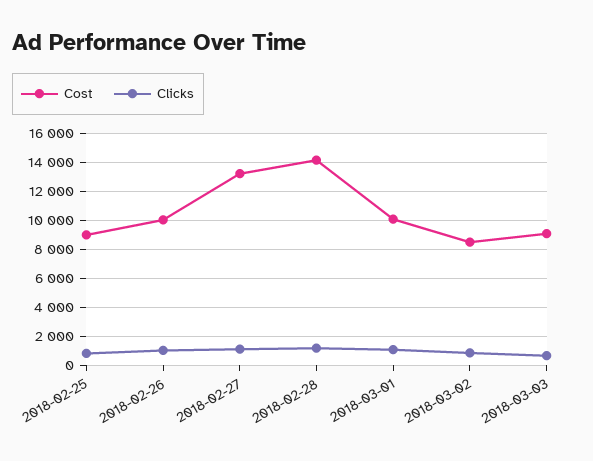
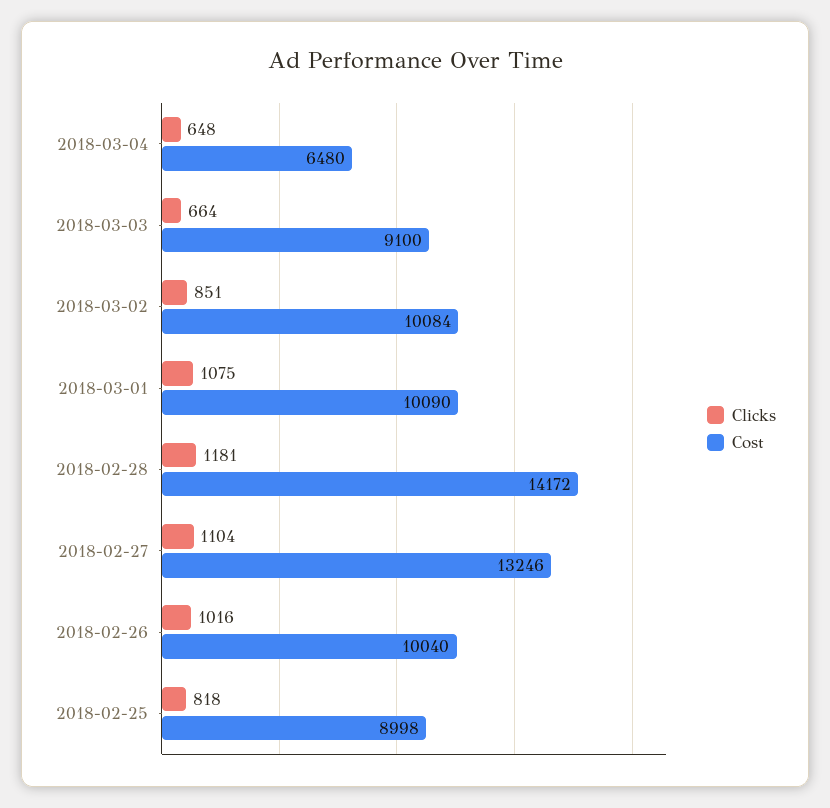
Cost, 2018-03-02: 8500 -> 10084
Clicks, 2018-03-04: none -> 648
Cost, 2018-03-04: none -> 6480

